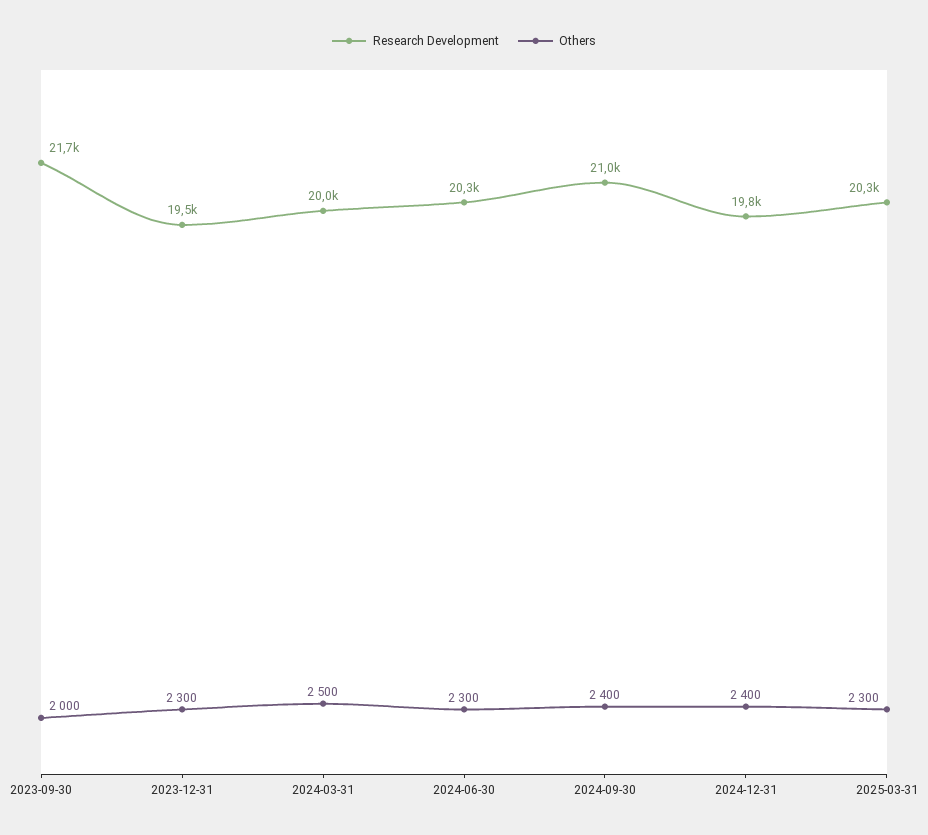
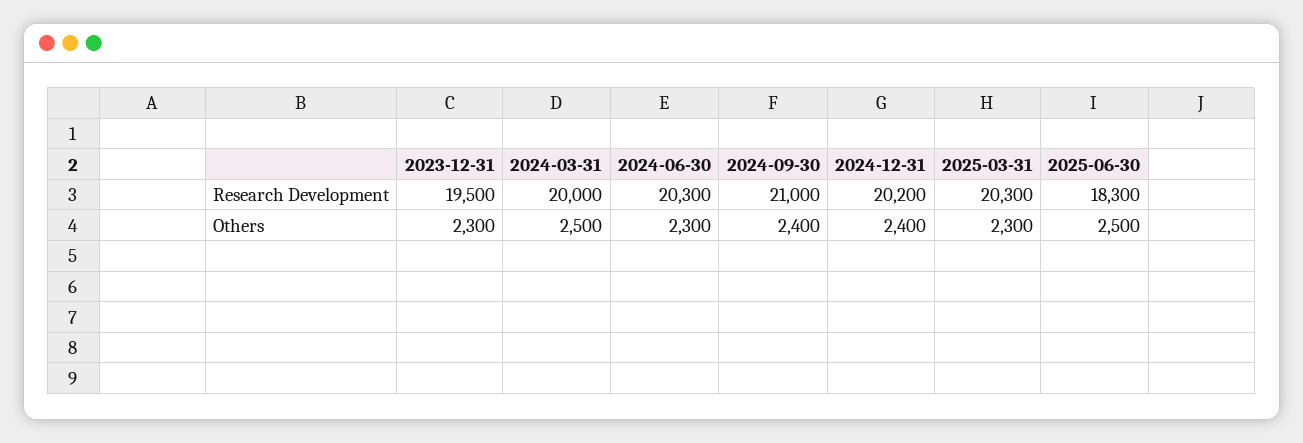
Research Development, 2023-09-30: 21700 -> none
Others, 2023-09-30: 2000 -> none
Research Development, 2024-12-31: 19800 -> 20200
Research Development, 2025-06-30: none -> 18300
Others, 2025-06-30: none -> 2500

